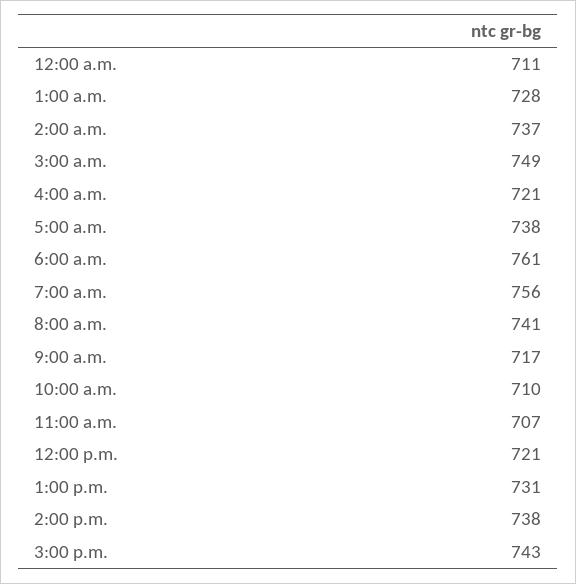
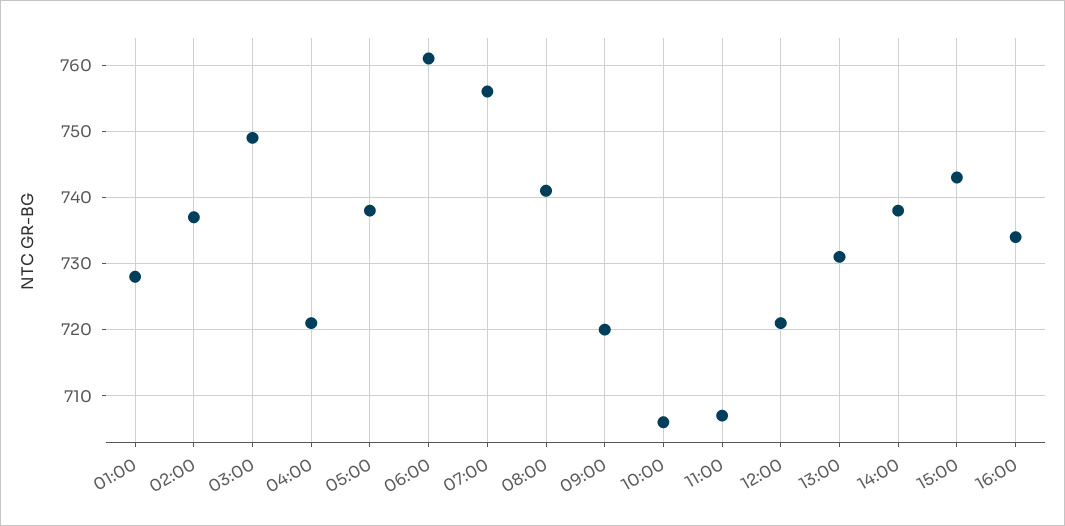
12:00 a.m.: 711 -> none
9:00 a.m.: 717 -> 720
10:00 a.m.: 710 -> 706
16:00: none -> 734

